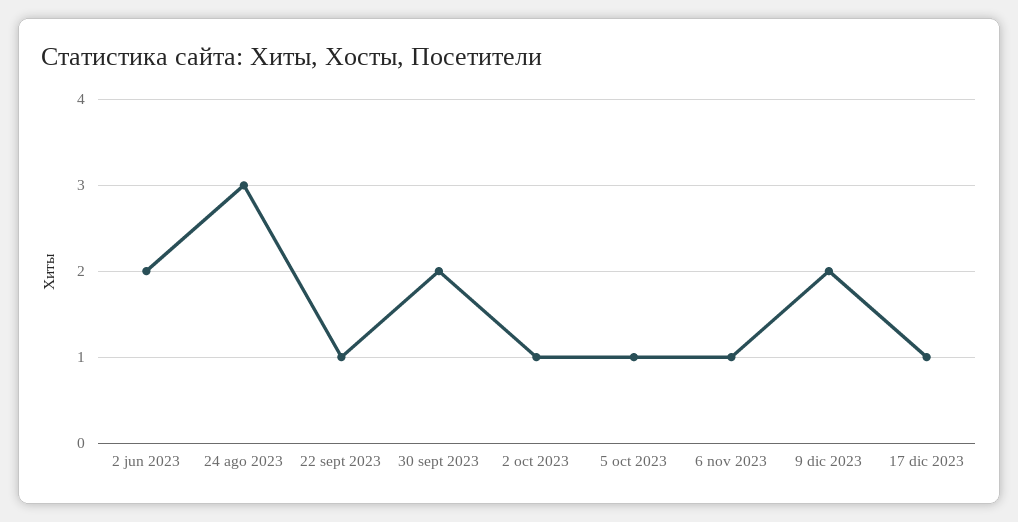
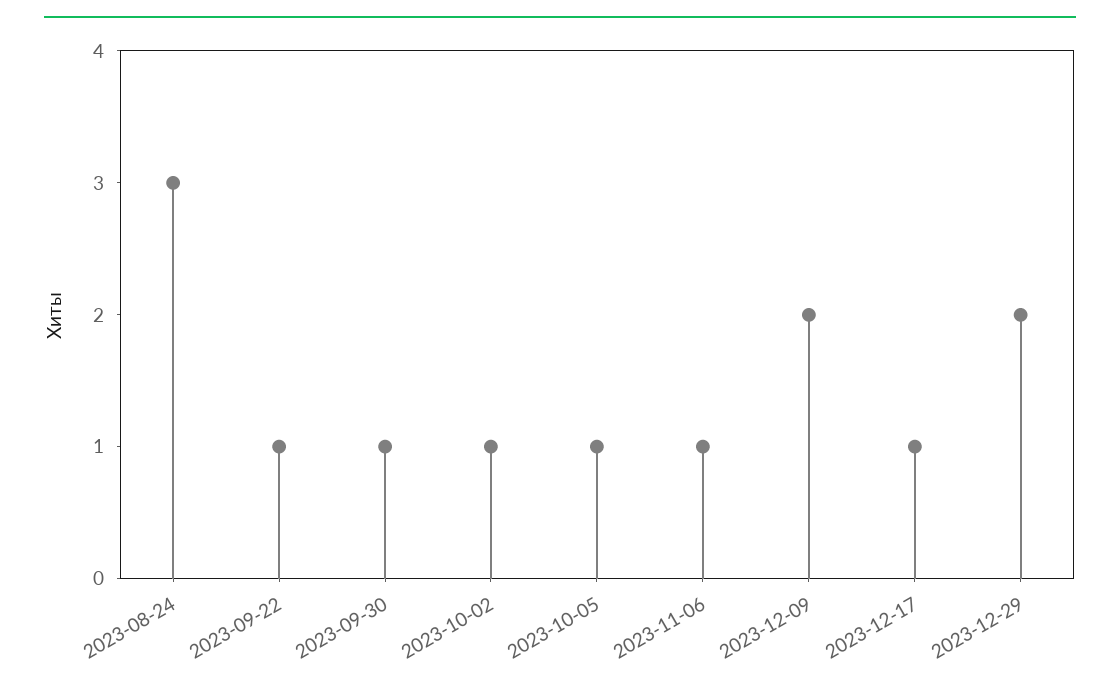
2 jun 2023: 2 -> none
30 sept 2023: 2 -> 1
2023-12-29: none -> 2

